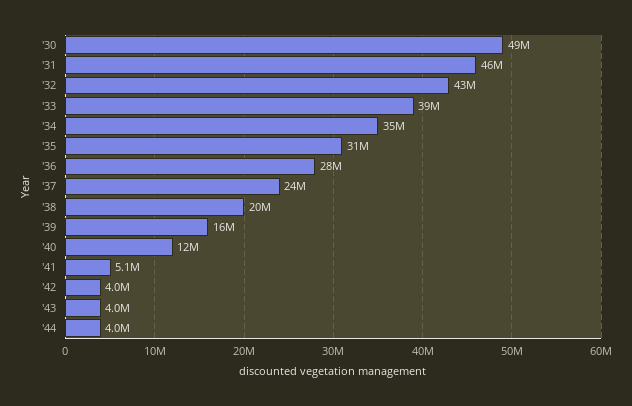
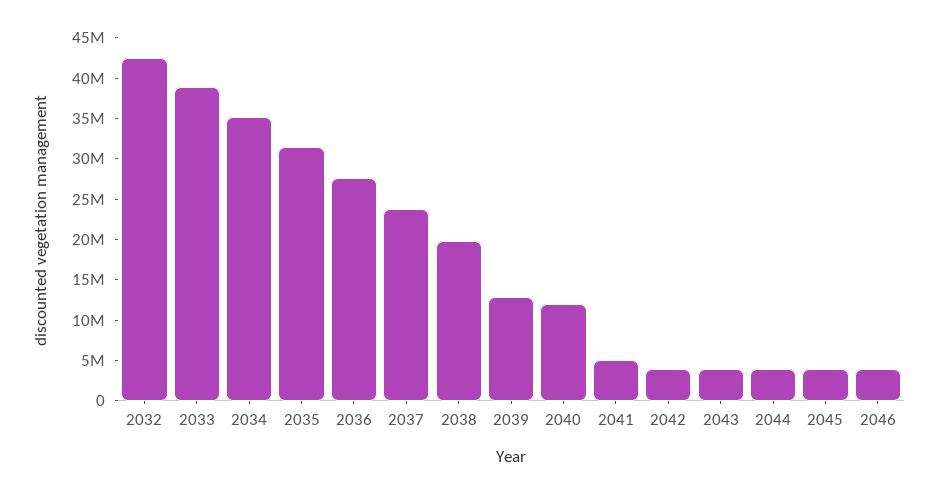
'30: 49000000 -> none
'31: 46000000 -> none
'39: 16000000 -> 13000000
2045: none -> 4000000
2046: none -> 4000000

